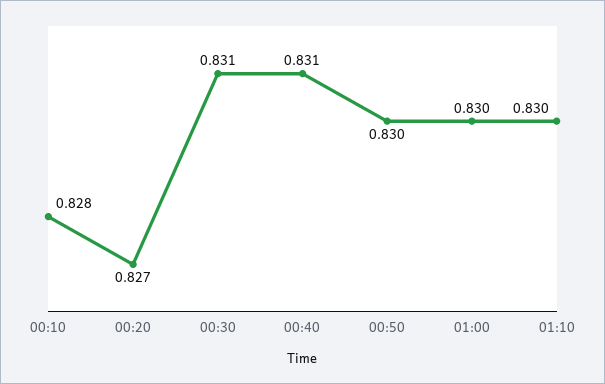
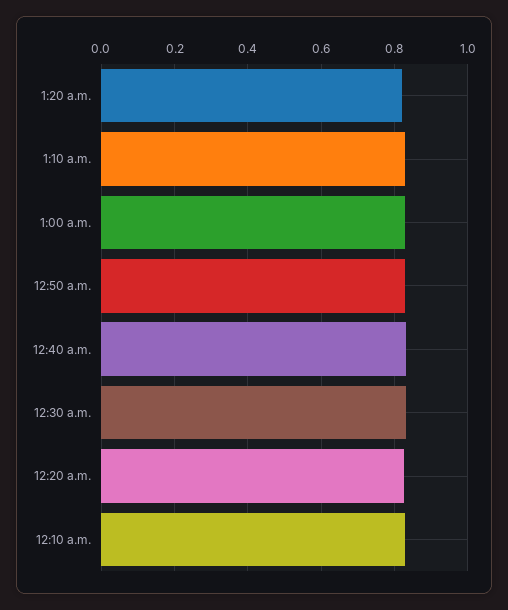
1:20 a.m.: none -> 0.82

